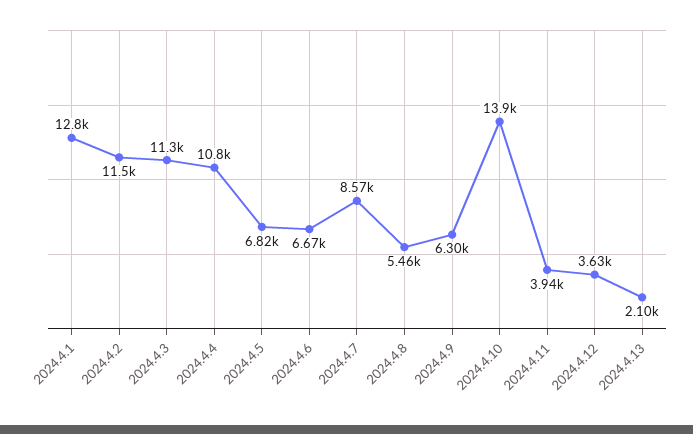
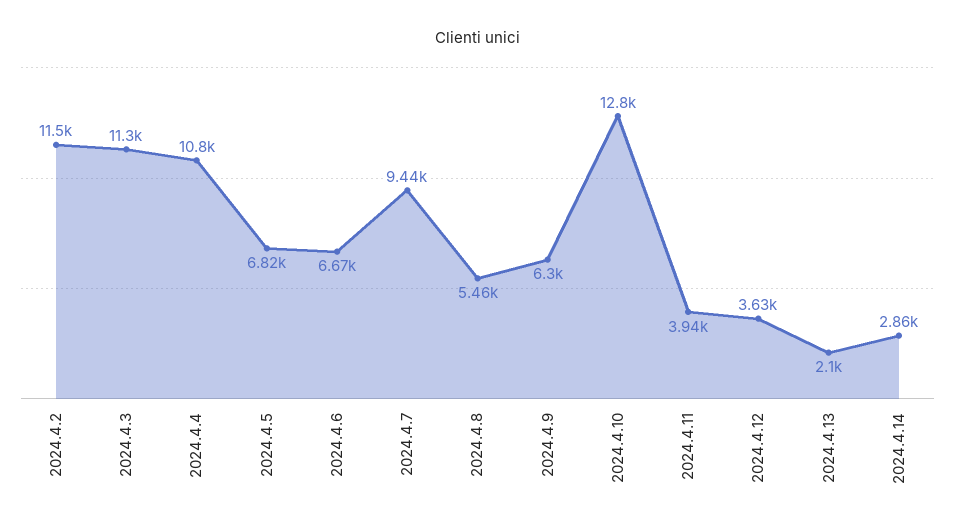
2024.4.1: 12800 -> none
2024.4.7: 8570 -> 9440
2024.4.10: 13900 -> 12800
2024.4.14: none -> 2860

